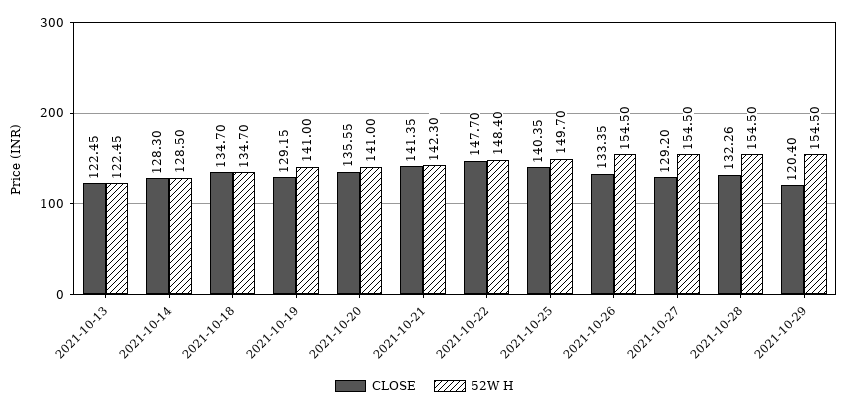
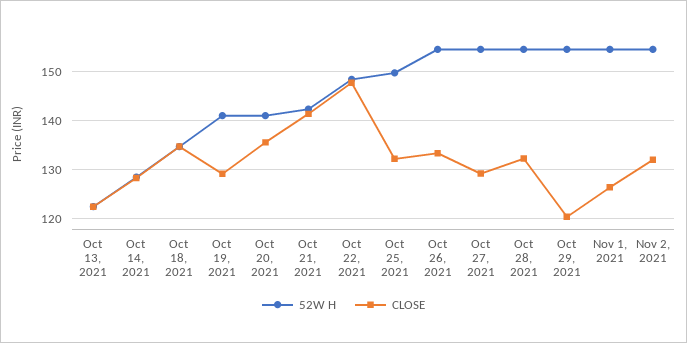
CLOSE, 2021-10-25: 140.35 -> 132
52W H, Nov 1, 2021: none -> 154
CLOSE, Nov 1, 2021: none -> 126
52W H, Nov 2, 2021: none -> 154
CLOSE, Nov 2, 2021: none -> 132

